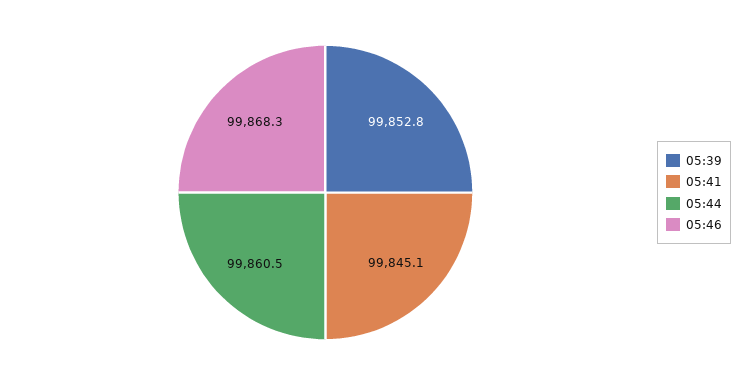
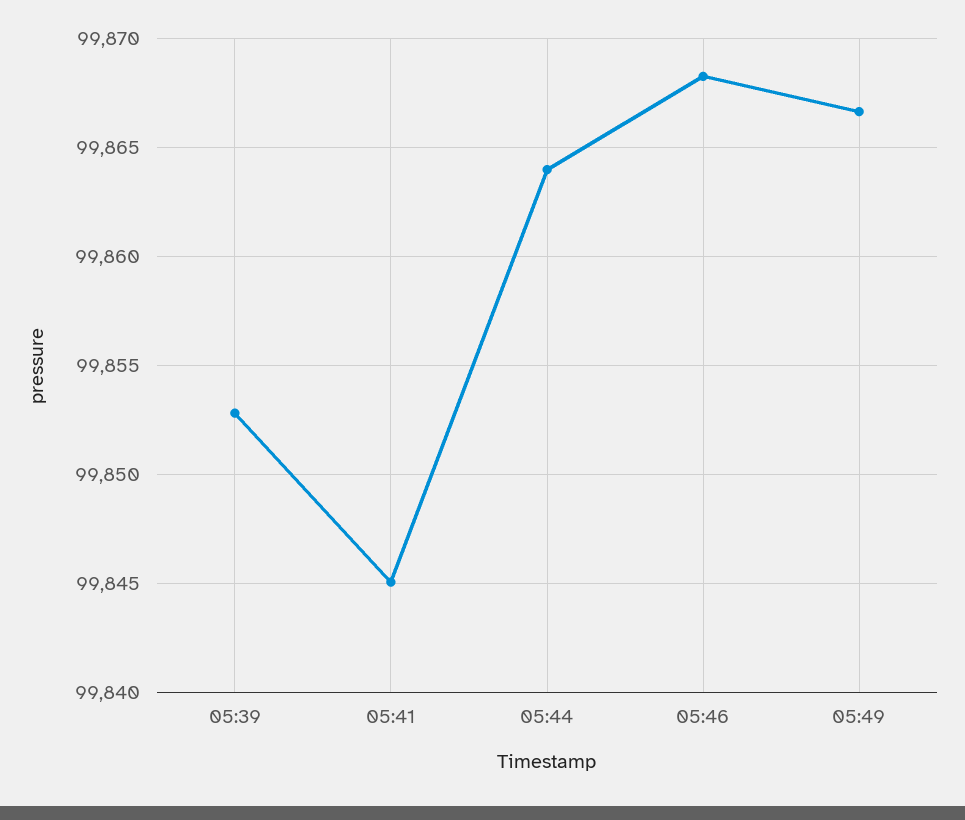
05:44: 99860.5 -> 99864
05:49: none -> 99866.5

